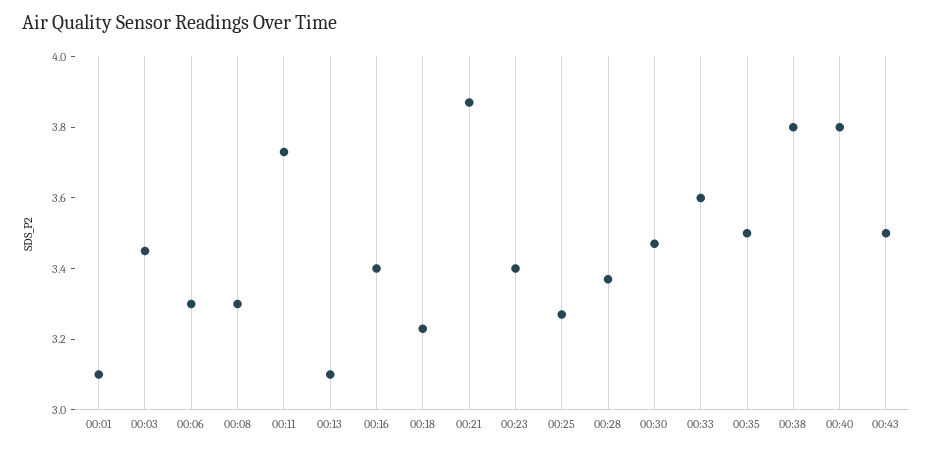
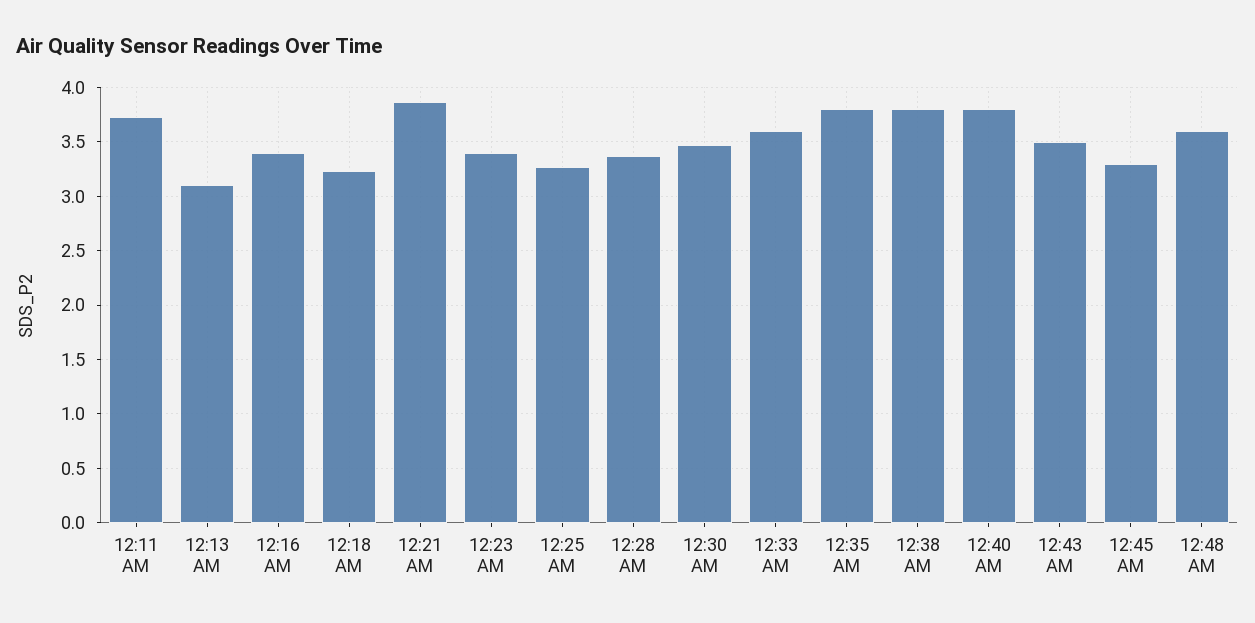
00:01: 3.1 -> none
00:03: 3.45 -> none
00:06: 3.3 -> none
00:08: 3.3 -> none
00:35: 3.5 -> 3.8
12:45 AM: none -> 3.3
12:48 AM: none -> 3.6

